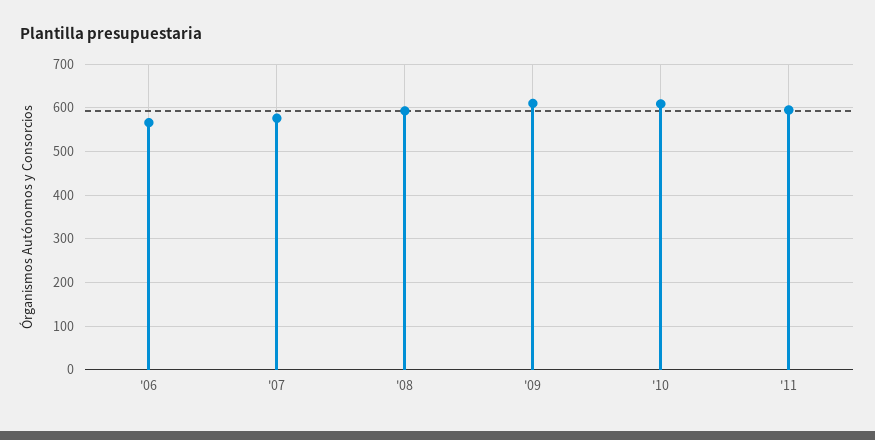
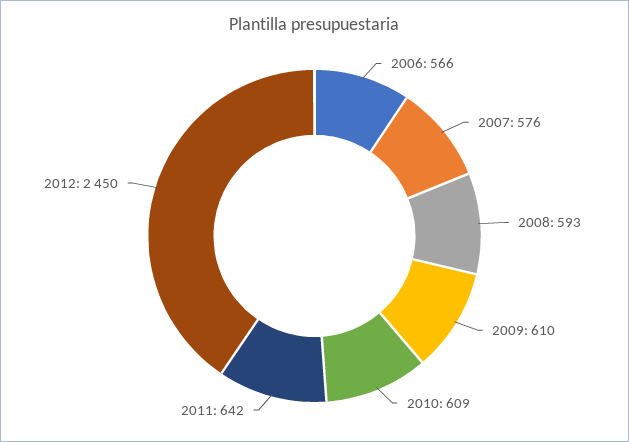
'11: 600 -> 642
2012: none -> 2450

